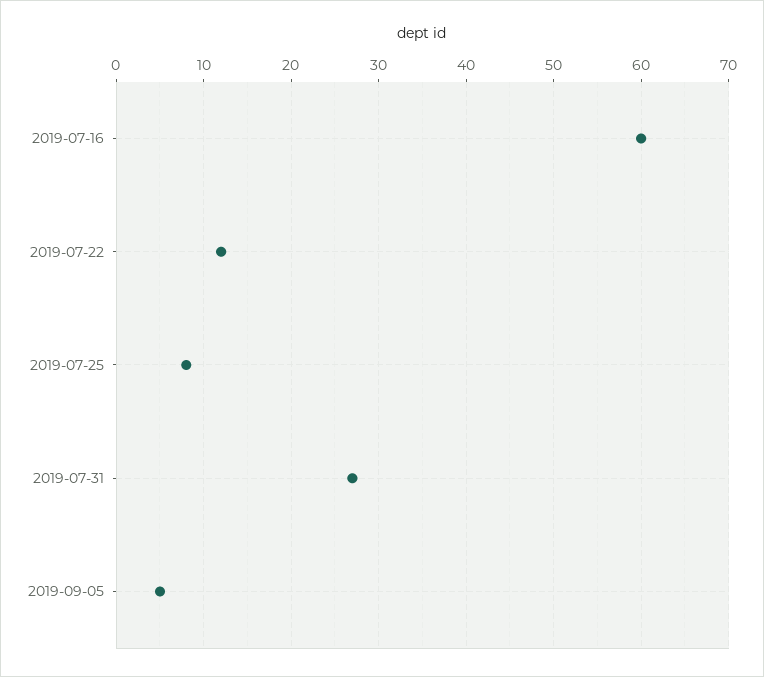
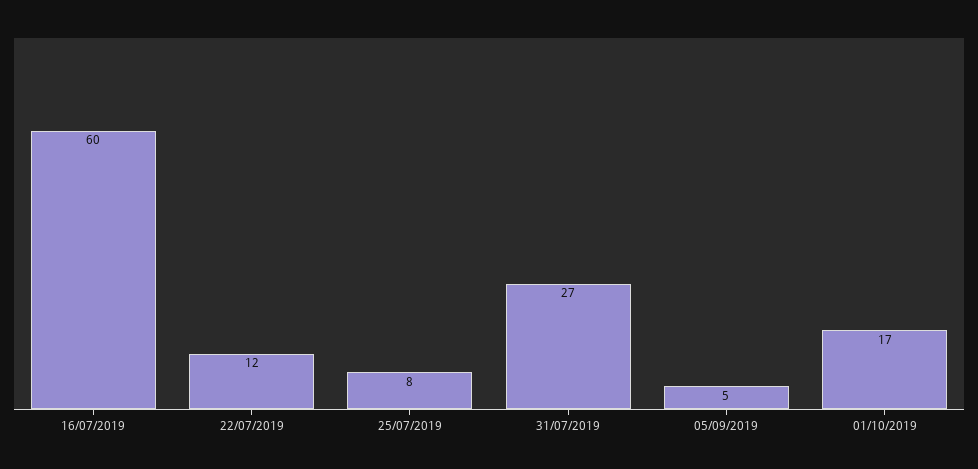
01/10/2019: none -> 17

